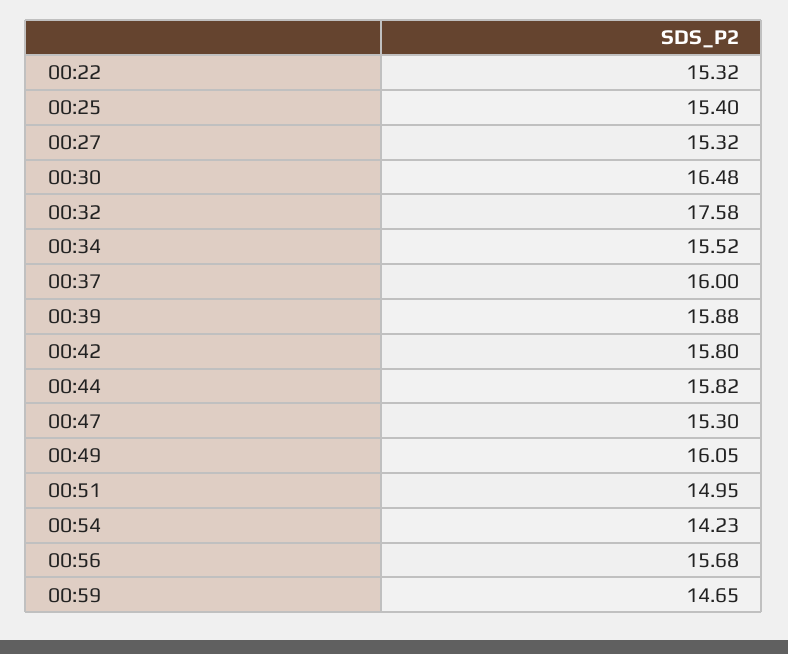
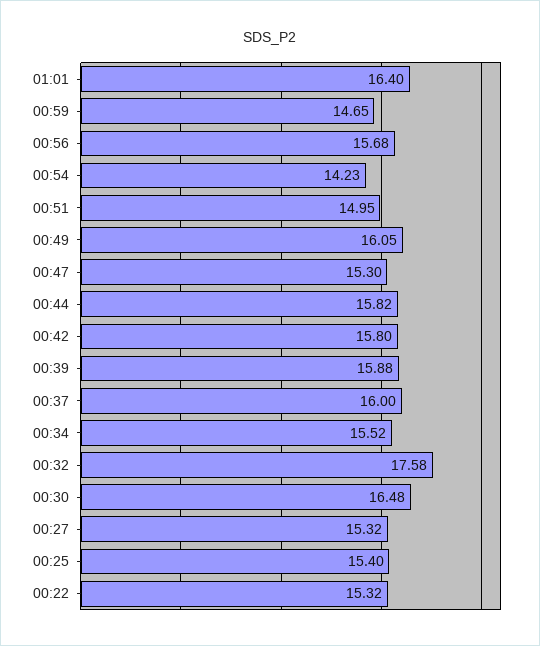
01:01: none -> 16.4

